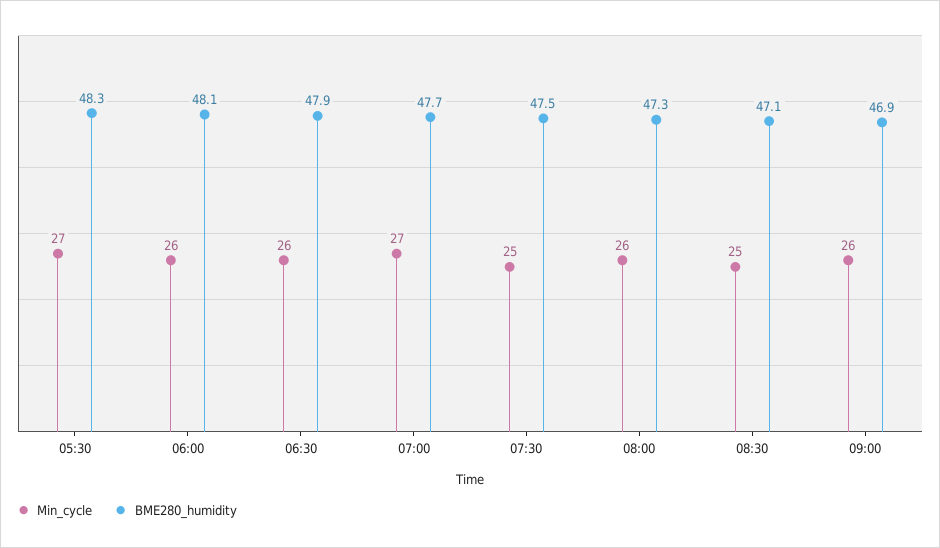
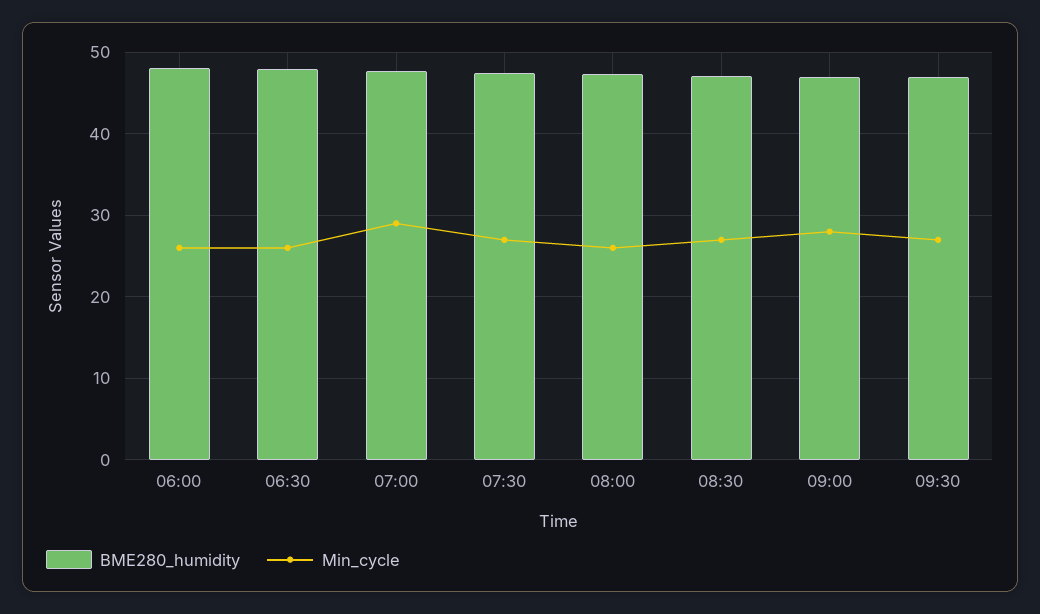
Min_cycle, 05:30: 27 -> none
BME280_humidity, 05:30: 48.3 -> none
Min_cycle, 07:00: 27 -> 29
Min_cycle, 07:30: 25 -> 27
Min_cycle, 08:30: 25 -> 27
Min_cycle, 09:00: 26 -> 28
BME280_humidity, 09:30: none -> 47
Min_cycle, 09:30: none -> 27

